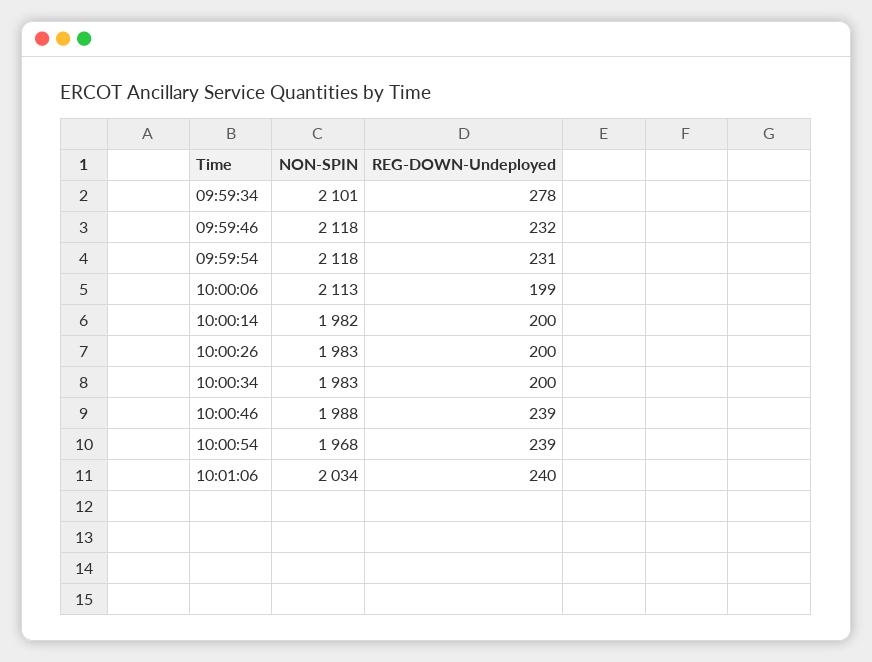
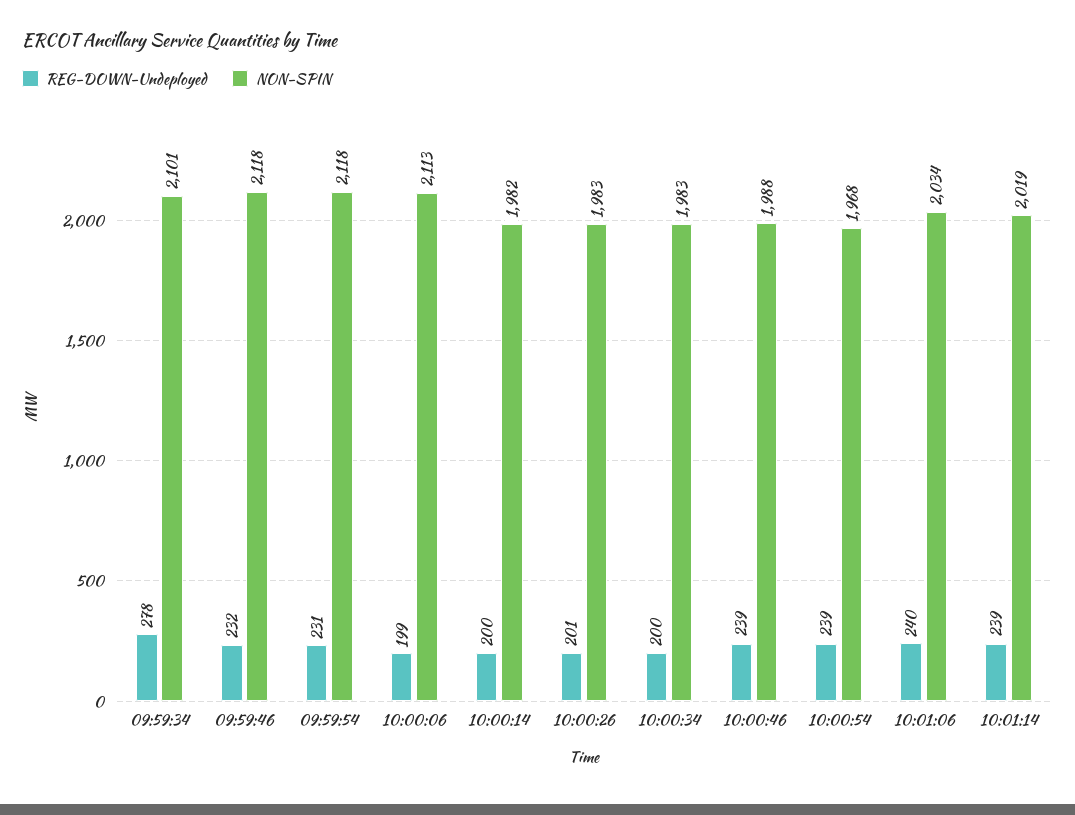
REG-DOWN-Undeployed, 10:00:26: 200 -> 201
REG-DOWN-Undeployed, 10:01:14: none -> 239
NON-SPIN, 10:01:14: none -> 2019

